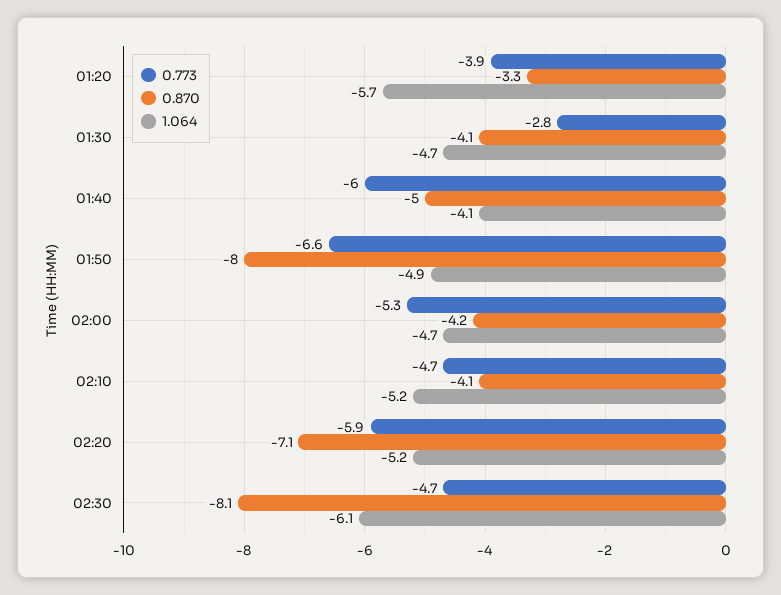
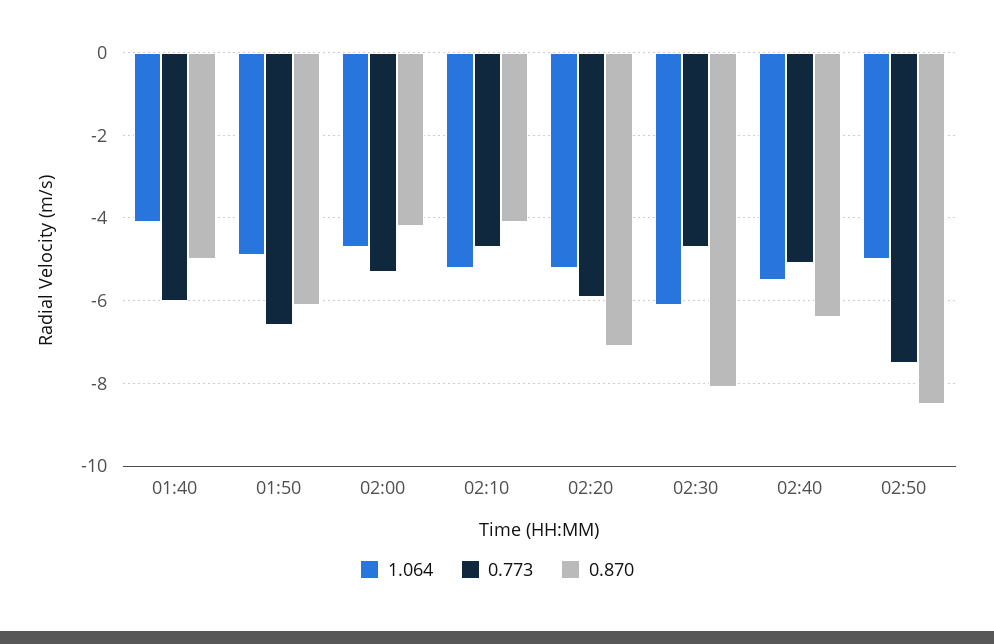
0.773, 01:20: -3.9 -> none
0.870, 01:20: -3.3 -> none
1.064, 01:20: -5.7 -> none
0.773, 01:30: -2.8 -> none
0.870, 01:30: -4.1 -> none
1.064, 01:30: -4.7 -> none
0.870, 01:50: -8 -> -6
1.064, 02:40: none -> -5.5
0.773, 02:40: none -> -5
0.870, 02:40: none -> -6.5
1.064, 02:50: none -> -5
0.773, 02:50: none -> -7.5
0.870, 02:50: none -> -8.5

